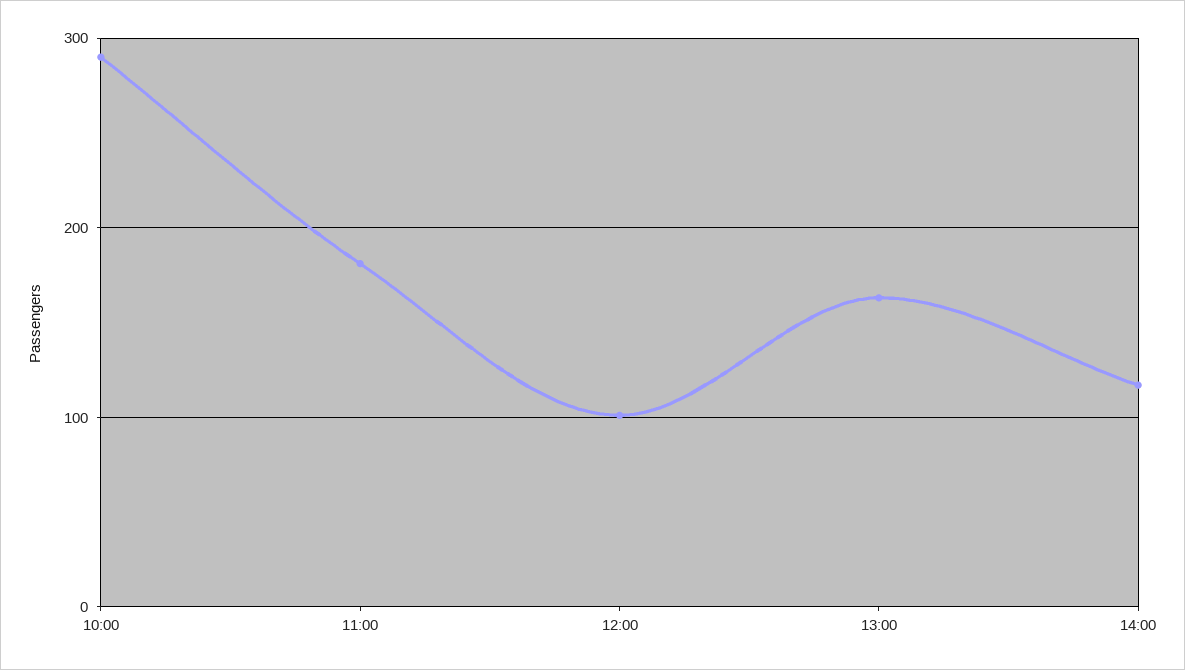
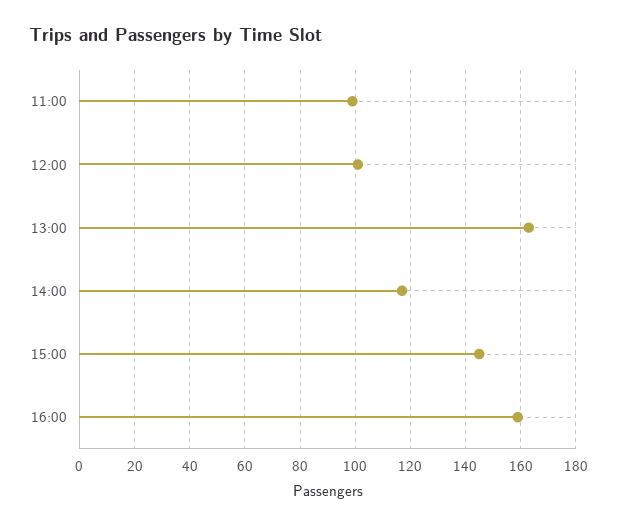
10:00: 290 -> none
11:00: 180 -> 100
15:00: none -> 145
16:00: none -> 160

